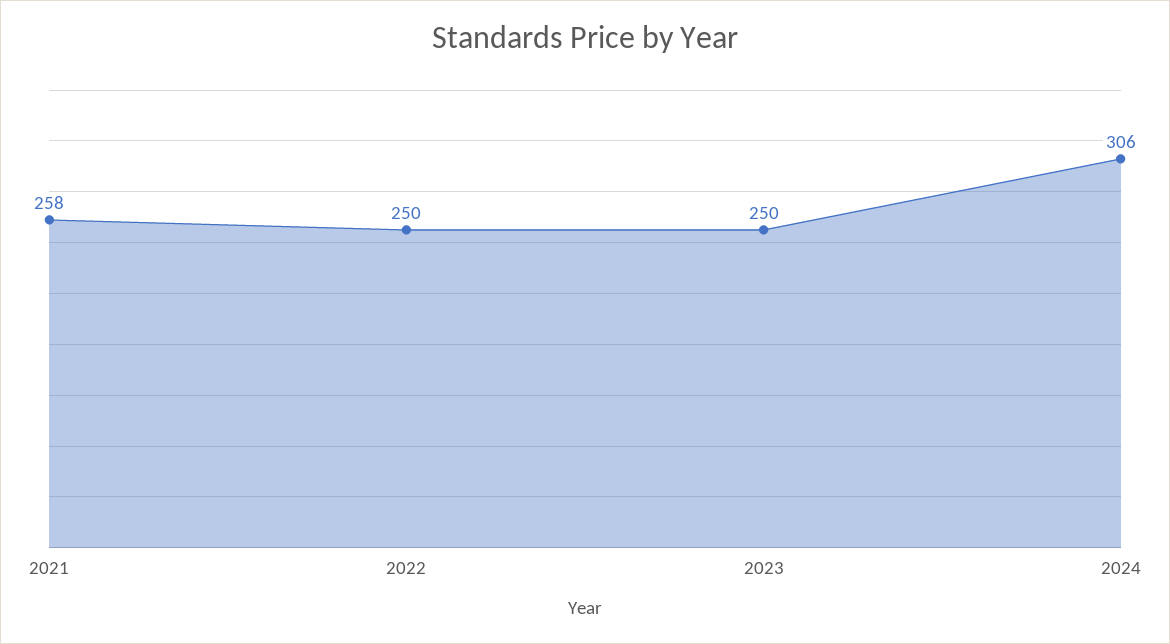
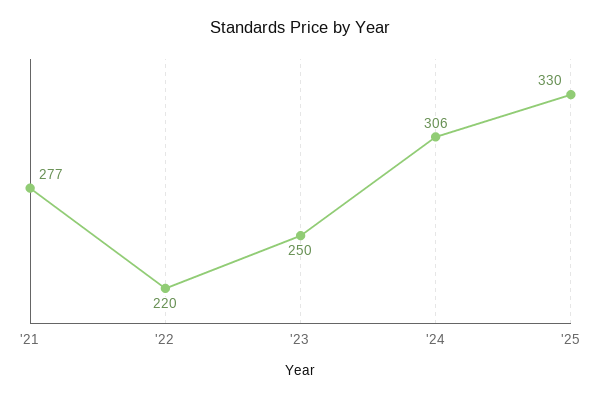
2021: 258 -> 277
2022: 250 -> 220
'25: none -> 330

